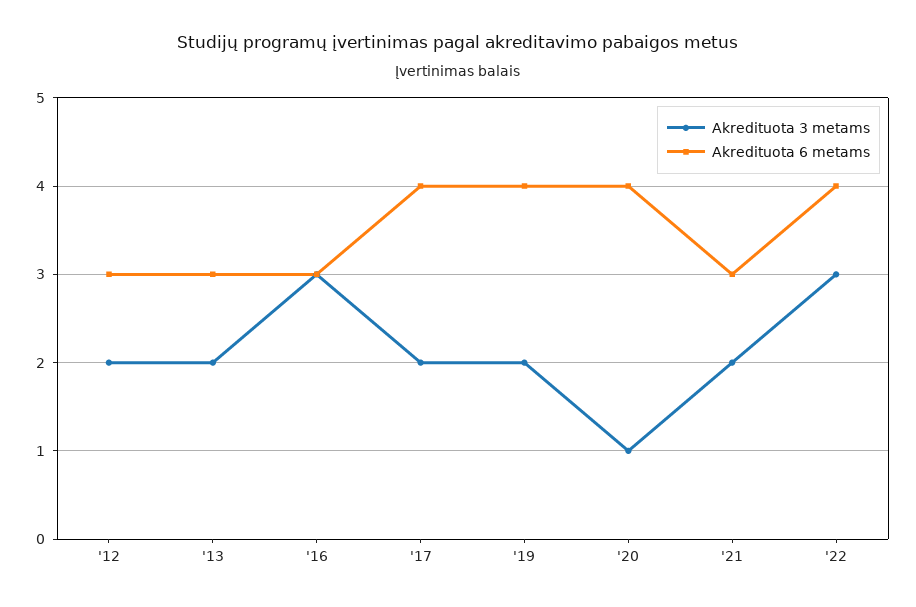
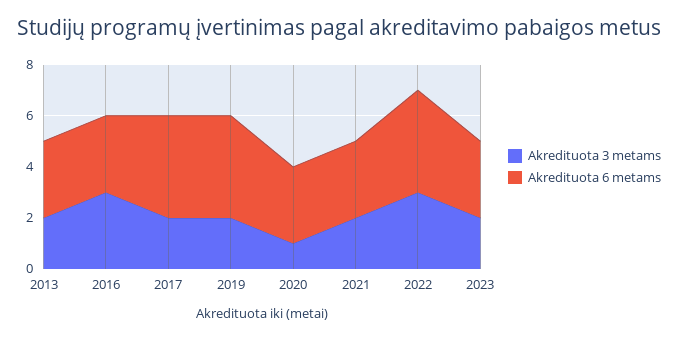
Akredituota 3 metams, '12: 2 -> none
Akredituota 6 metams, '12: 3 -> none
Akredituota 6 metams, '20: 4 -> 3
Akredituota 3 metams, 2023: none -> 2
Akredituota 6 metams, 2023: none -> 3

